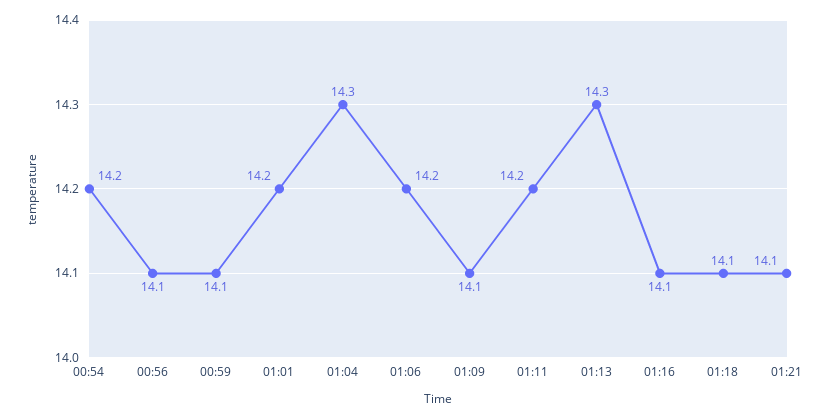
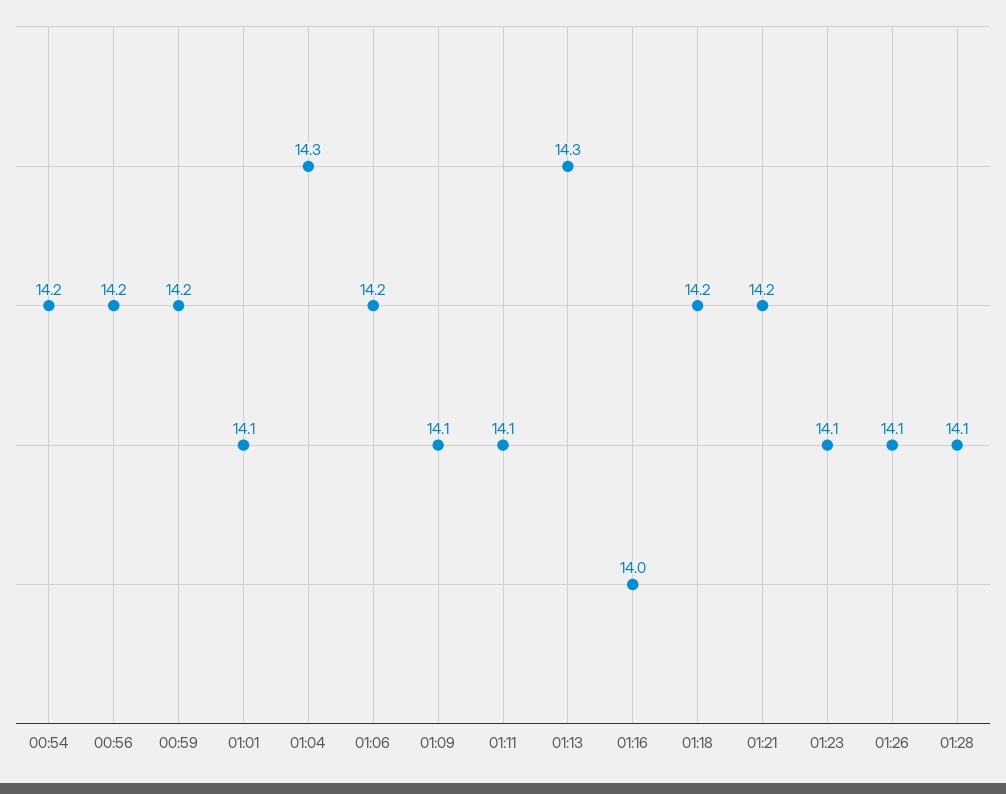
00:56: 14.1 -> 14.2
00:59: 14.1 -> 14.2
01:01: 14.2 -> 14.1
01:11: 14.2 -> 14.1
01:16: 14.1 -> 14
01:18: 14.1 -> 14.2
01:21: 14.1 -> 14.2
01:23: none -> 14.1
01:26: none -> 14.1
01:28: none -> 14.1

